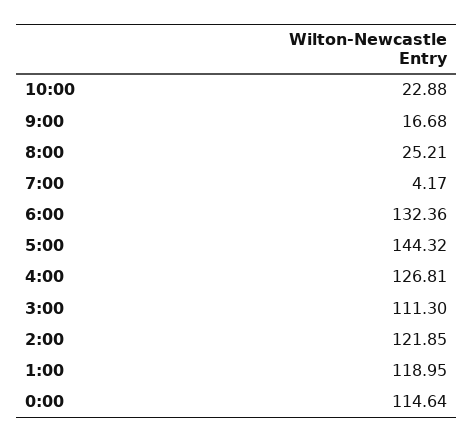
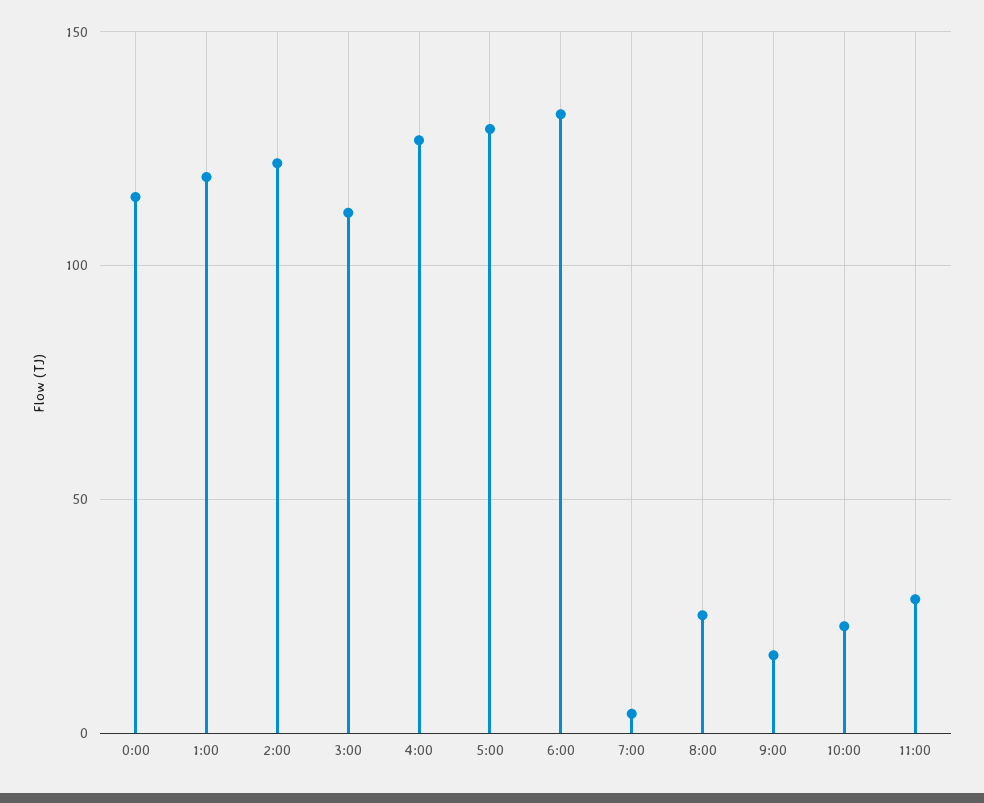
5:00: 144.32 -> 130
11:00: none -> 30

